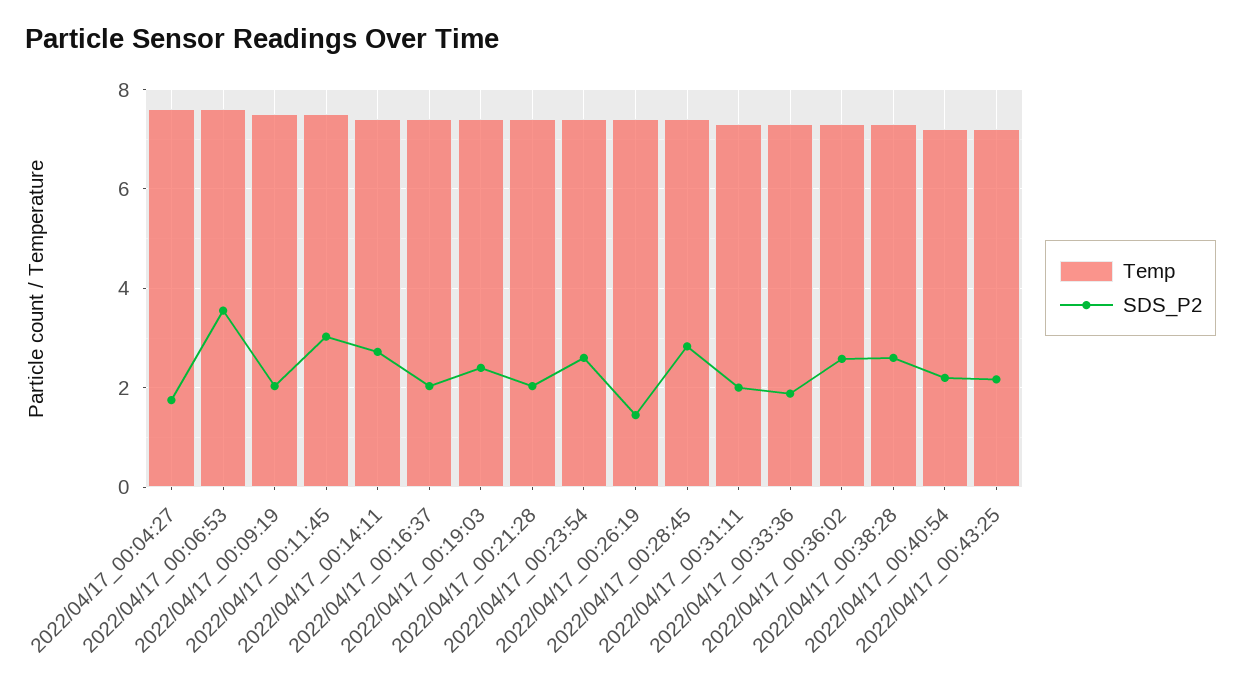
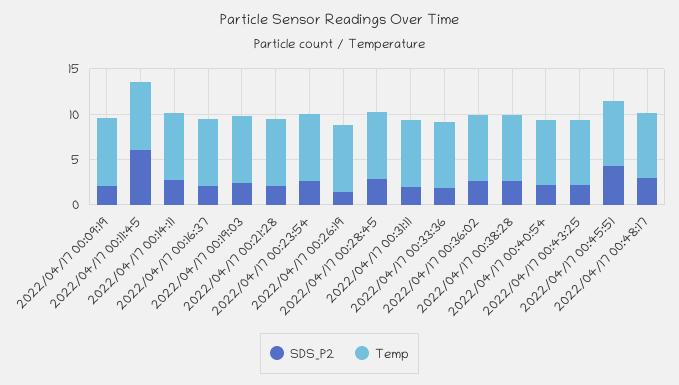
Temp, 2022/04/17_00:04:27: 7.6 -> none
SDS_P2, 2022/04/17_00:04:27: 1.8 -> none
Temp, 2022/04/17_00:06:53: 7.6 -> none
SDS_P2, 2022/04/17_00:06:53: 3.6 -> none
SDS_P2, 2022/04/17_00:11:45: 3 -> 6
SDS_P2, 2022/04/17 00:45:51: none -> 4
Temp, 2022/04/17 00:45:51: none -> 7
SDS_P2, 2022/04/17 00:48:17: none -> 3
Temp, 2022/04/17 00:48:17: none -> 7

